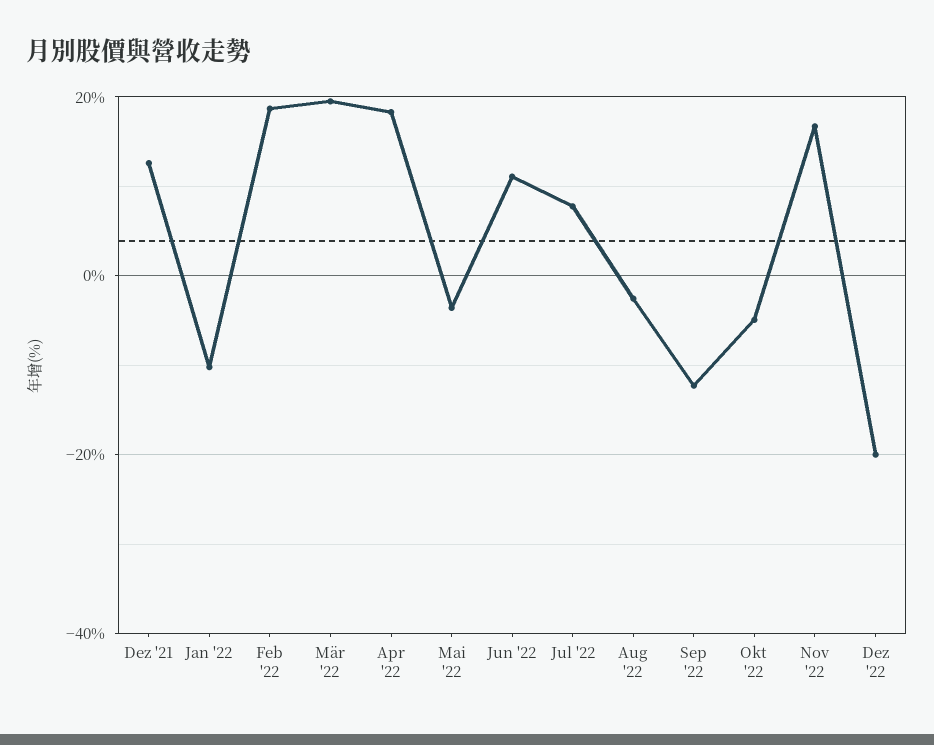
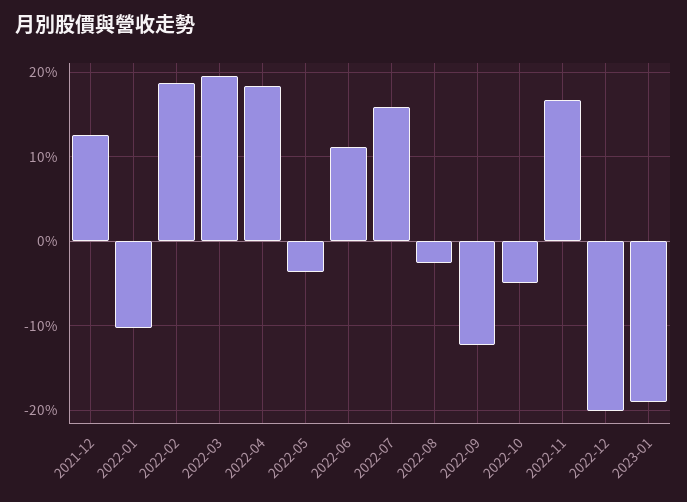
Jul '22: 8 -> 16
2023-01: none -> -19

